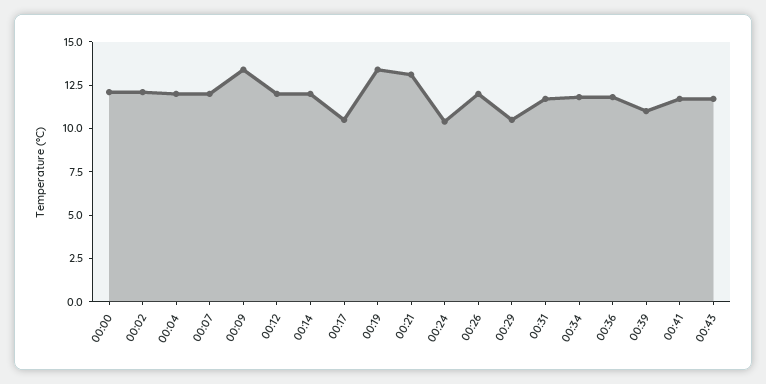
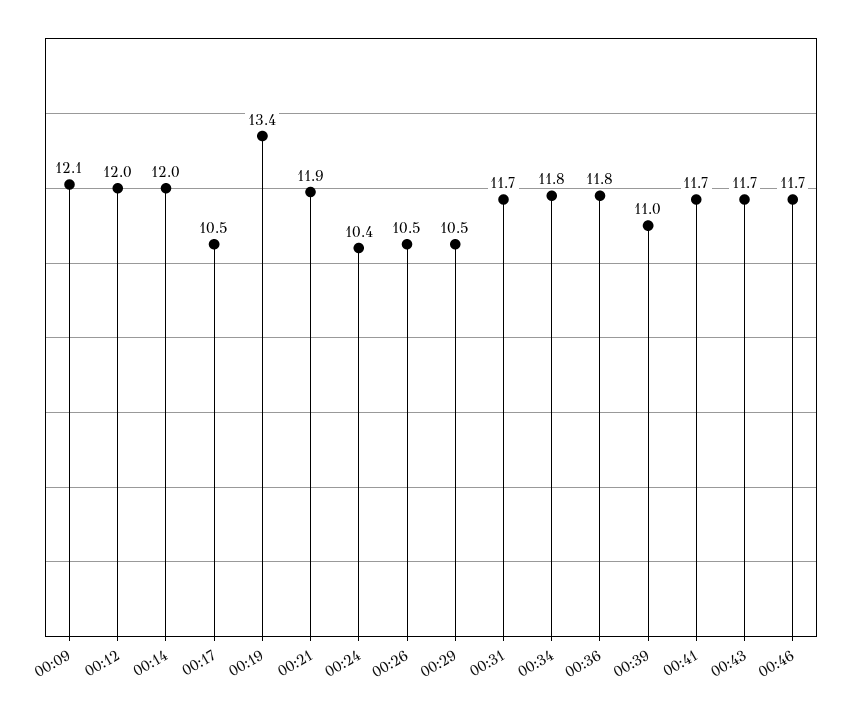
00:00: 12 -> none
00:02: 12 -> none
00:04: 12 -> none
00:07: 12 -> none
00:09: 13.5 -> 12.1
00:21: 13 -> 11.9
00:26: 12 -> 10.5
00:46: none -> 11.7

